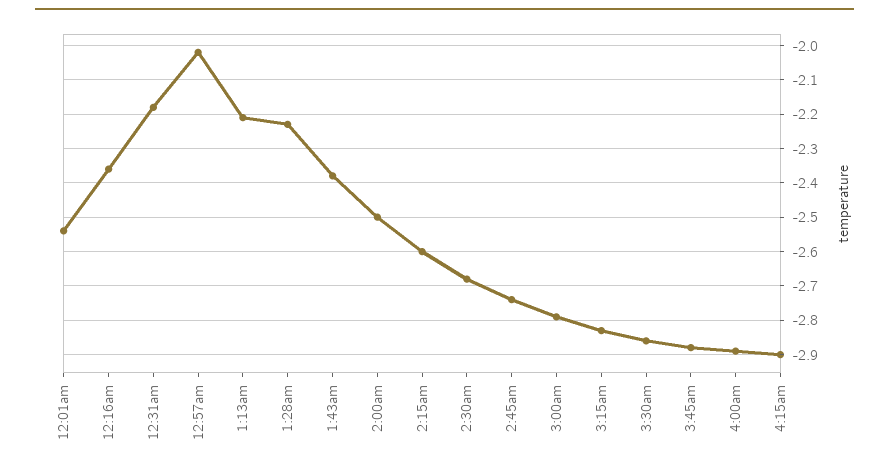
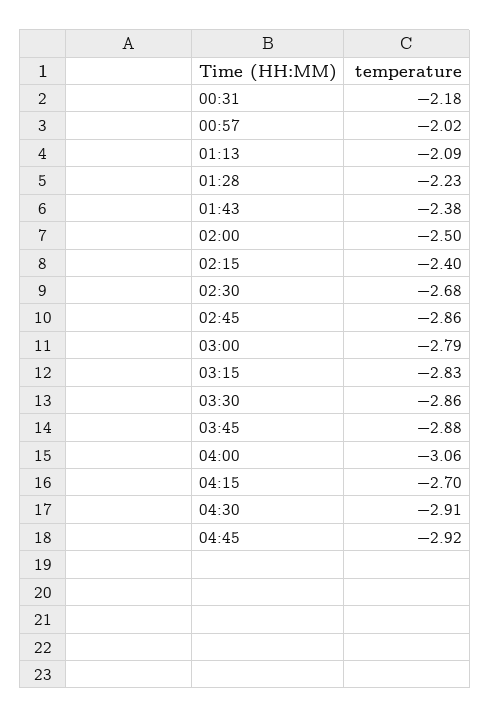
12:01am: -2.55 -> none
12:16am: -2.35 -> none
1:13am: -2.2 -> -2.09
2:15am: -2.6 -> -2.4
2:45am: -2.75 -> -2.86
4:00am: -2.9 -> -3.06
4:15am: -2.9 -> -2.7
04:30: none -> -2.91
04:45: none -> -2.92

